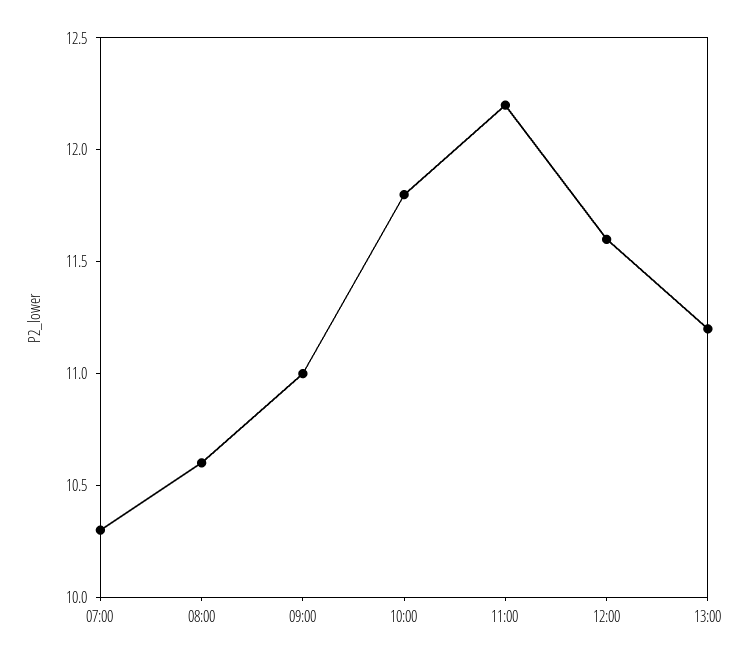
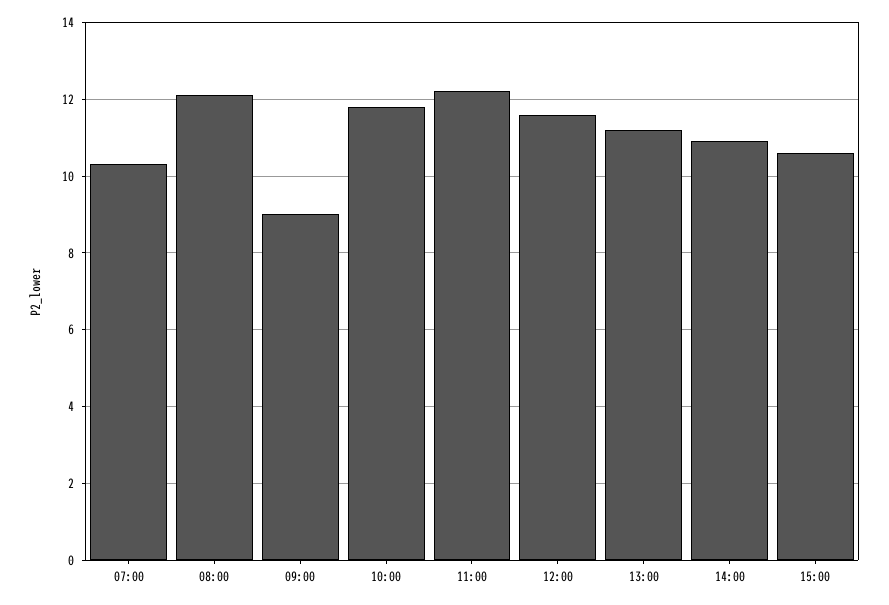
08:00: 10.6 -> 12
09:00: 11 -> 9
14:00: none -> 11
15:00: none -> 10.5

